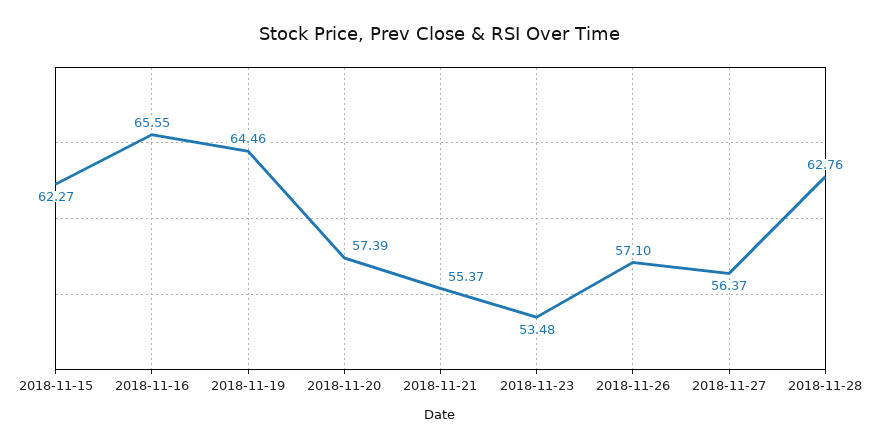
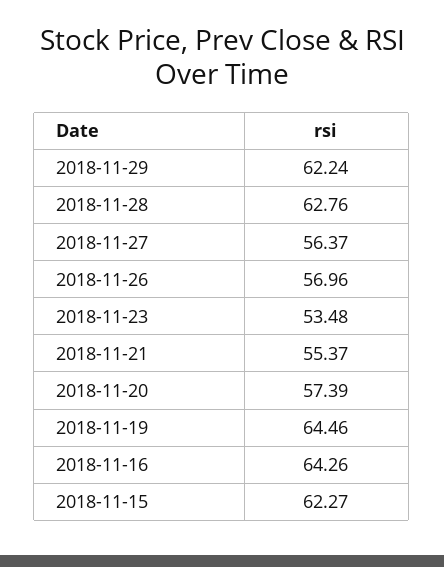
2018-11-16: 65.55 -> 64.26
2018-11-26: 57.1 -> 56.96
2018-11-29: none -> 62.24

